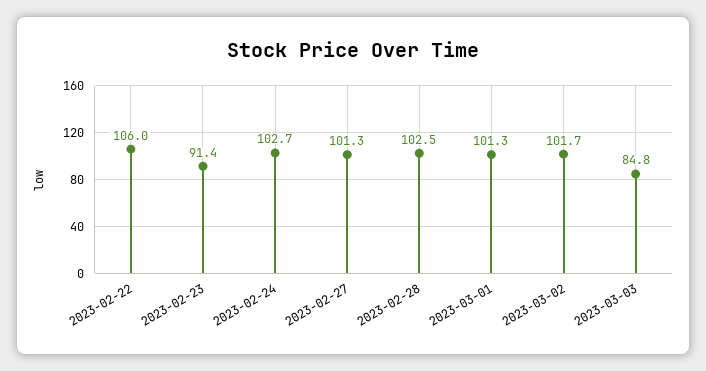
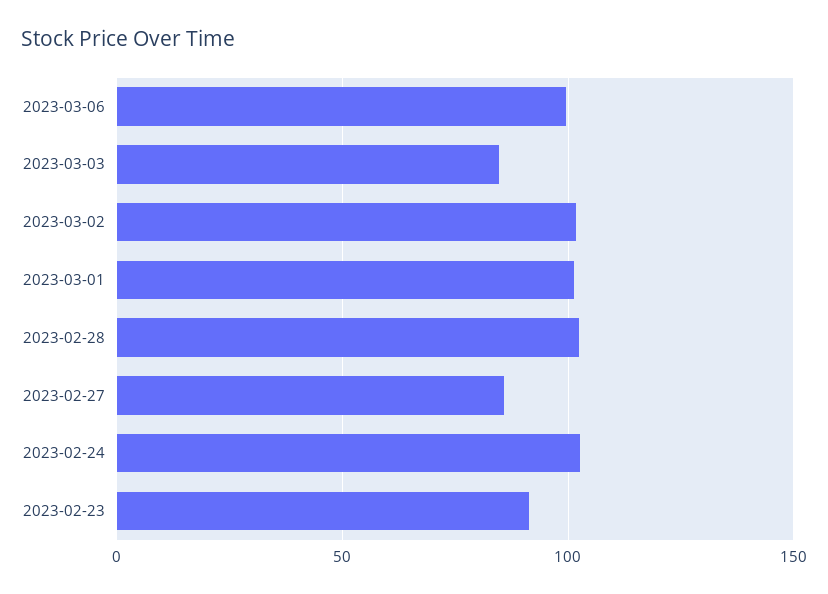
2023-02-22: 106 -> none
2023-02-27: 101.3 -> 85
2023-03-06: none -> 100

